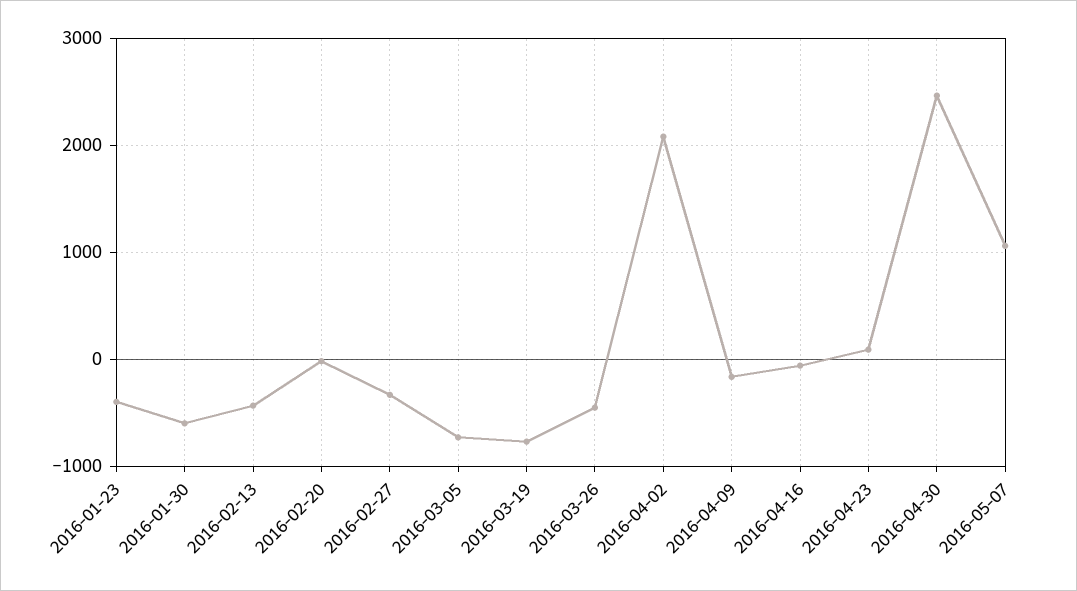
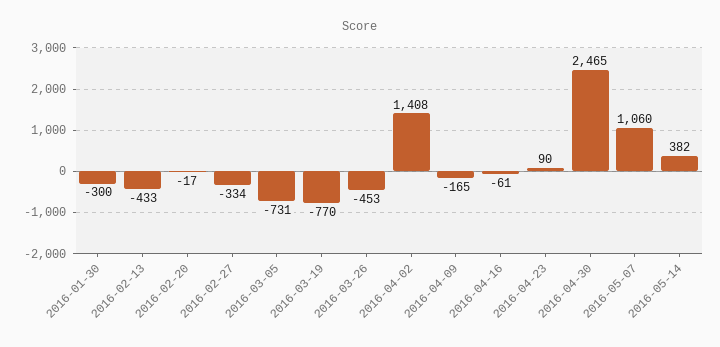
2016-01-23: -400 -> none
2016-01-30: -600 -> -300
2016-04-02: 2100 -> 1408
2016-05-14: none -> 382

